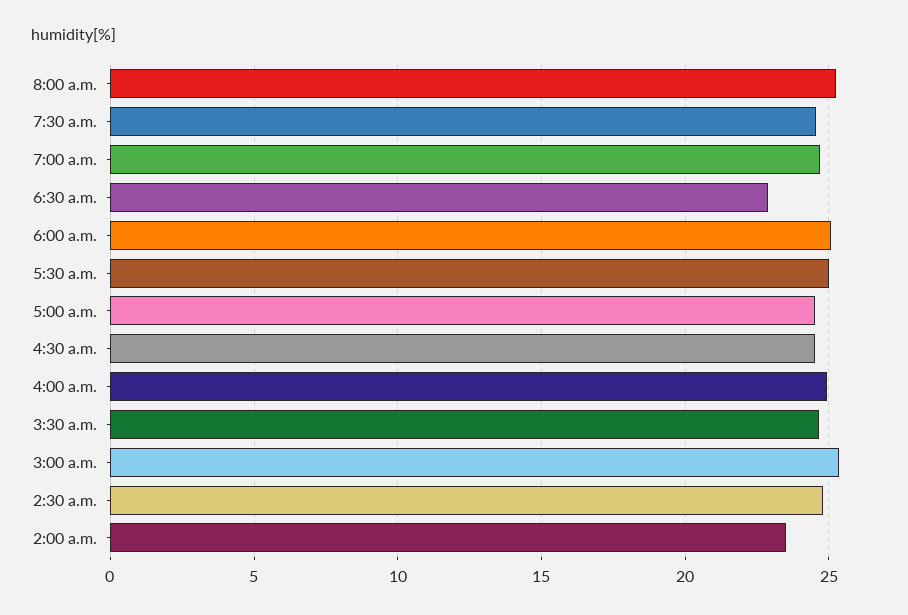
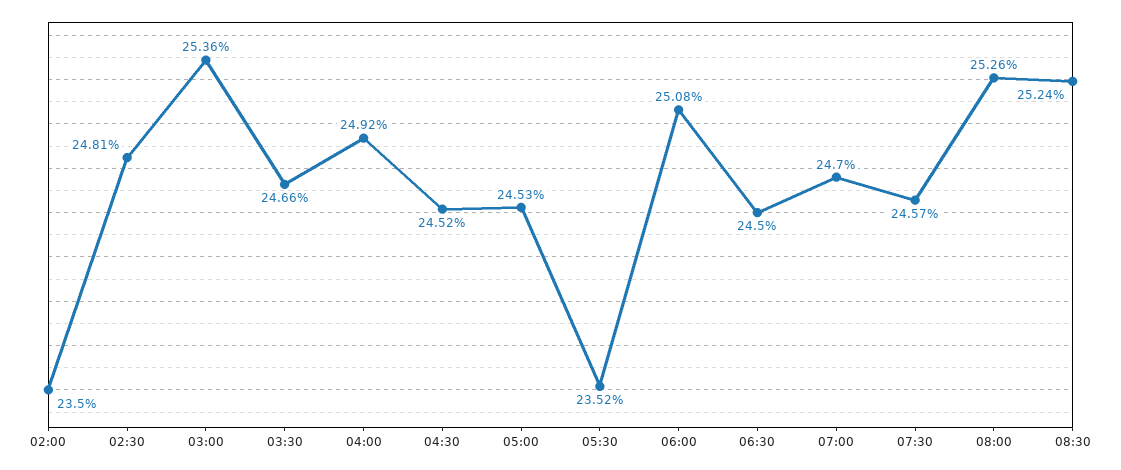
6:30 a.m.: 23 -> 24.5
5:30 a.m.: 25 -> 23.52
08:30: none -> 25.24

